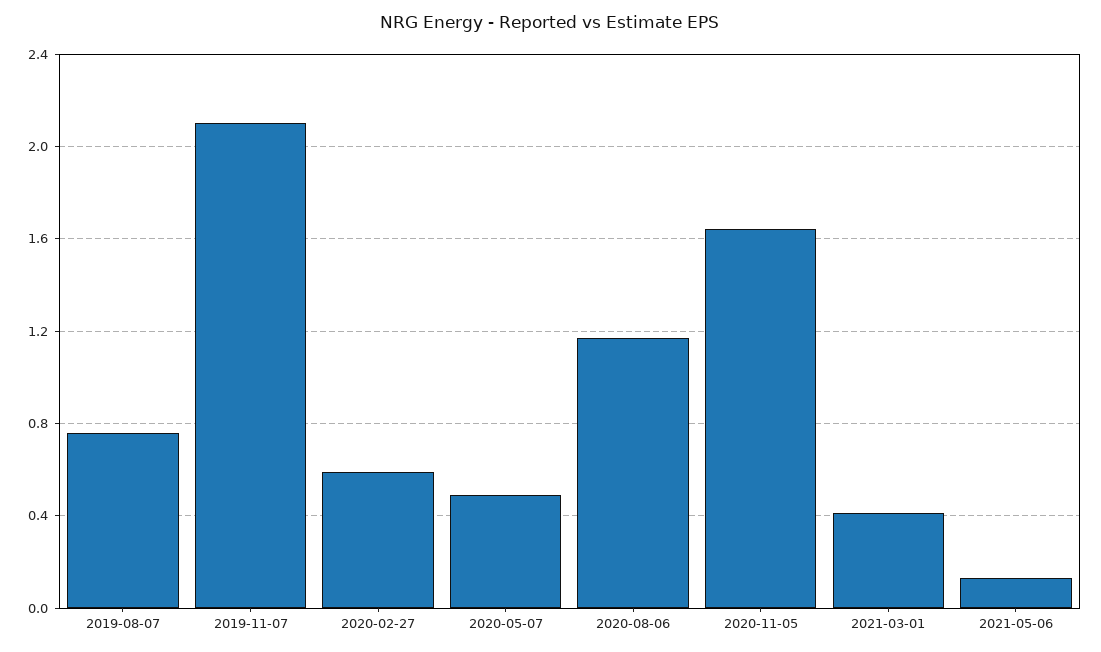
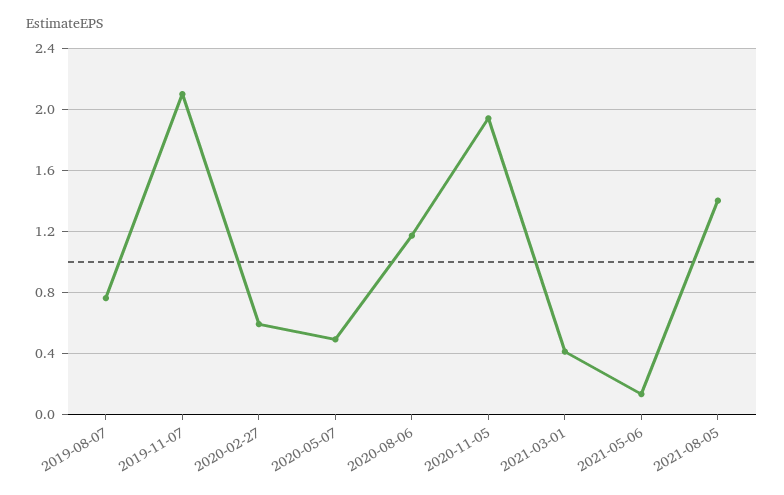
2020-11-05: 1.65 -> 1.95
2021-08-05: none -> 1.4

